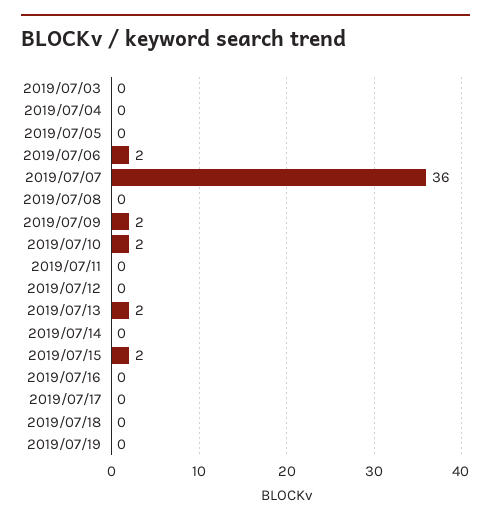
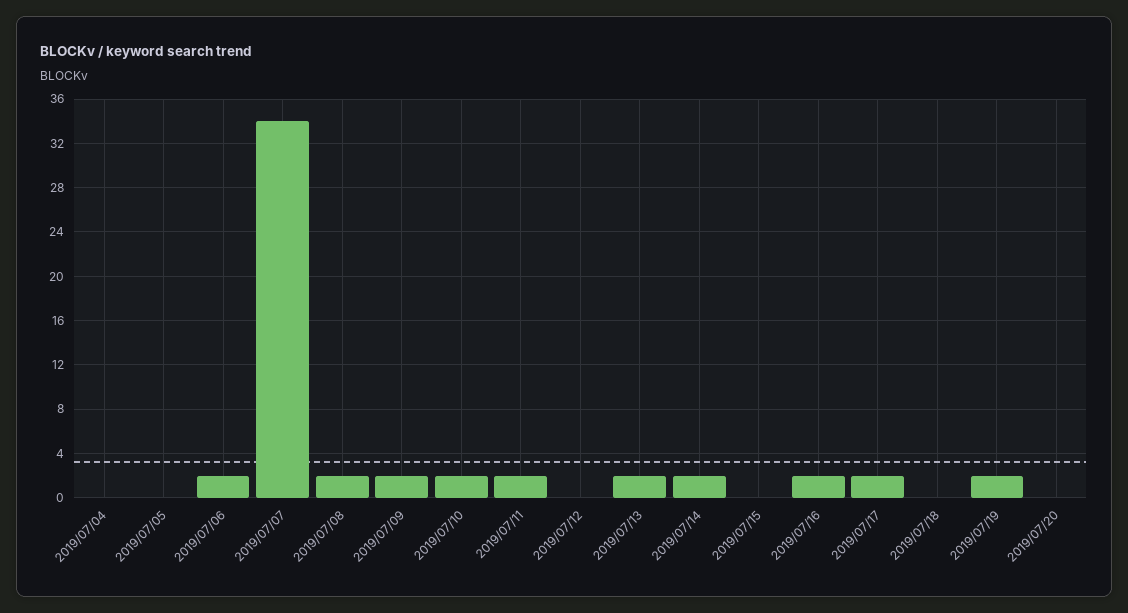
2019/07/03: 0 -> none
2019/07/07: 36 -> 34
2019/07/08: 0 -> 2
2019/07/11: 0 -> 2
2019/07/14: 0 -> 2
2019/07/15: 2 -> 0
2019/07/16: 0 -> 2
2019/07/17: 0 -> 2
2019/07/19: 0 -> 2
2019/07/20: none -> 0

